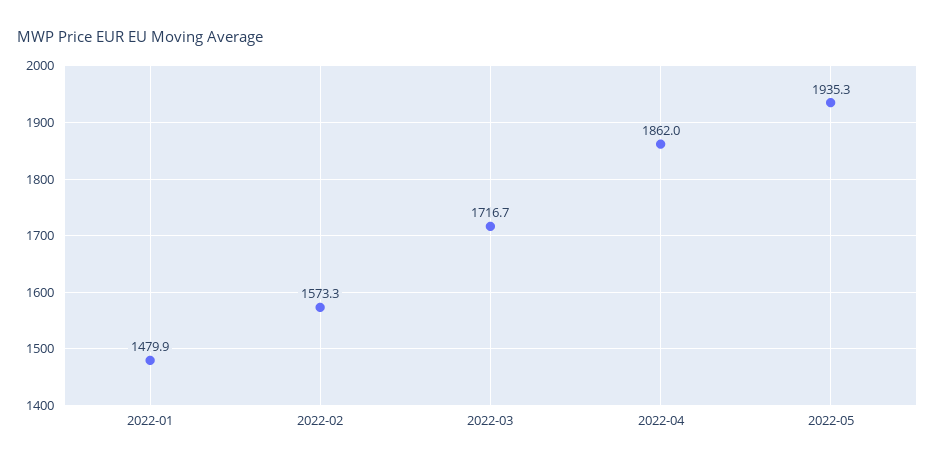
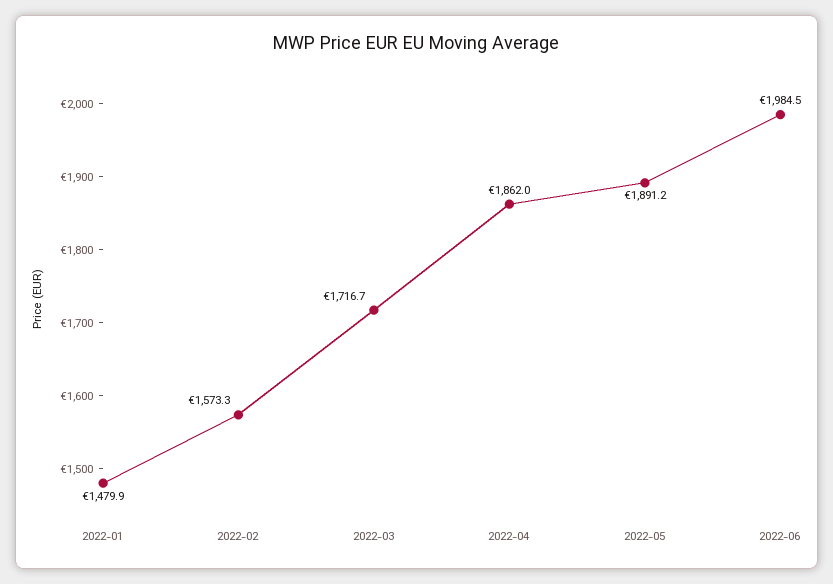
2022-05: 1935.3 -> 1891.2
2022-06: none -> 1984.5

